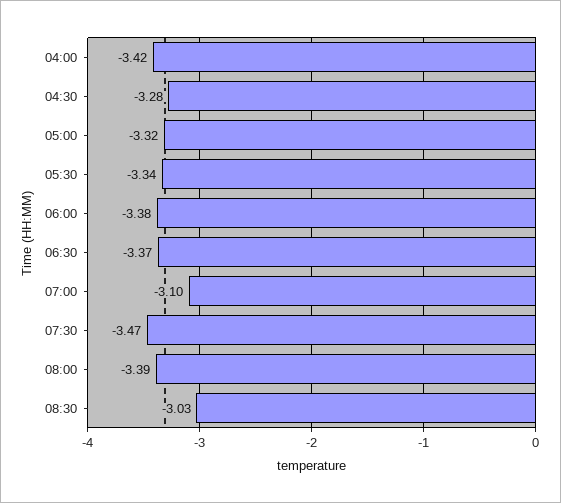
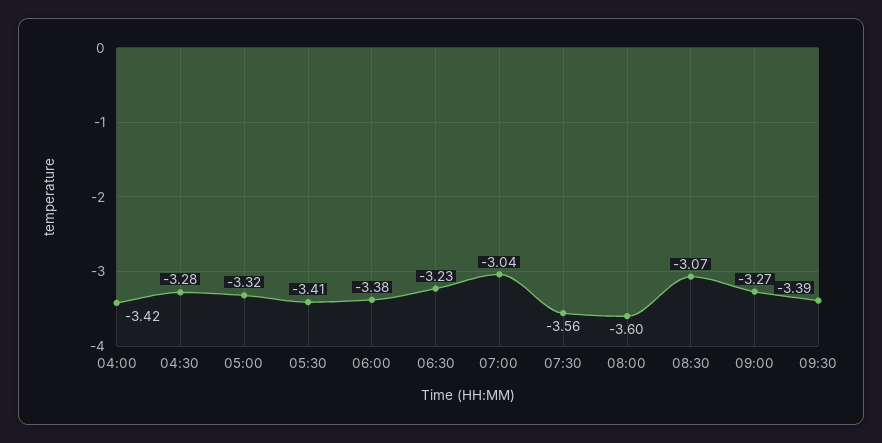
05:30: -3.34 -> -3.41
06:30: -3.37 -> -3.23
07:00: -3.1 -> -3.04
07:30: -3.47 -> -3.56
08:00: -3.39 -> -3.6
08:30: -3.03 -> -3.07
09:00: none -> -3.27
09:30: none -> -3.39

